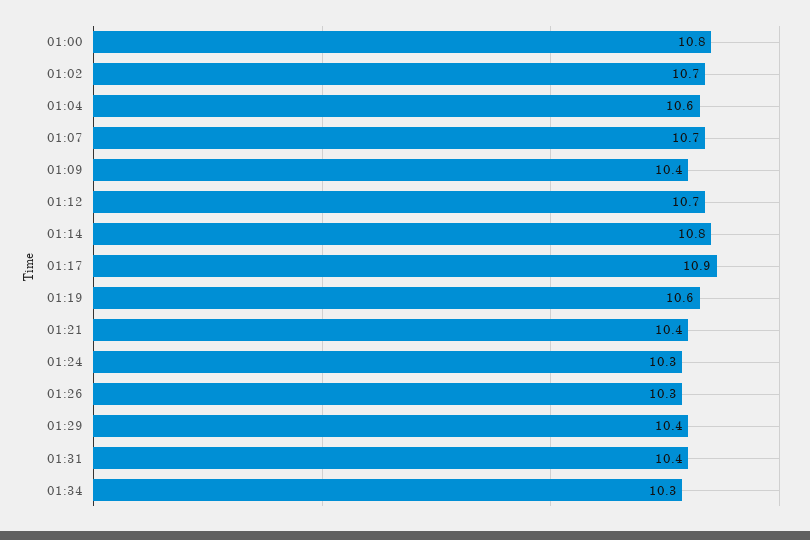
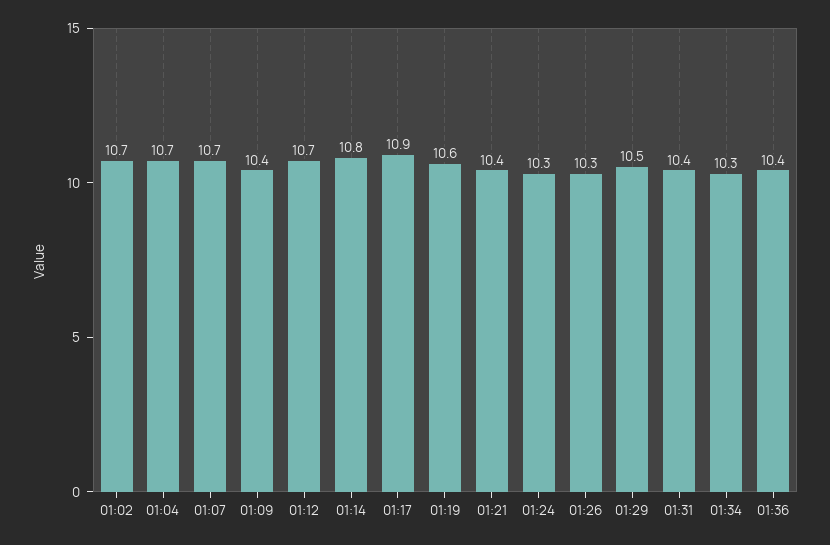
01:00: 10.8 -> none
01:04: 10.6 -> 10.7
01:29: 10.4 -> 10.5
01:36: none -> 10.4

